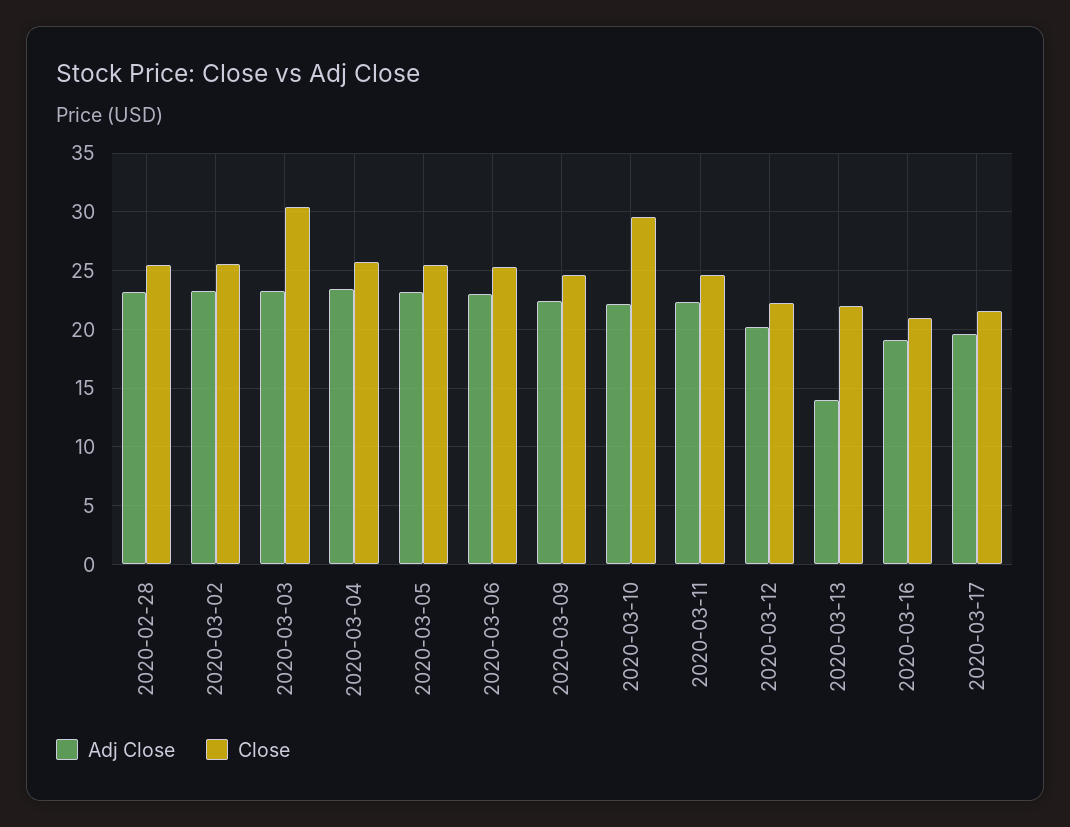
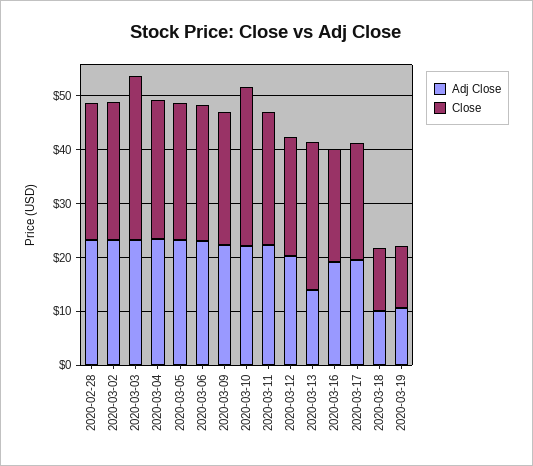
Close, 2020-03-13: 22 -> 28
Adj Close, 2020-03-18: none -> 10
Close, 2020-03-18: none -> 12
Adj Close, 2020-03-19: none -> 10
Close, 2020-03-19: none -> 12

